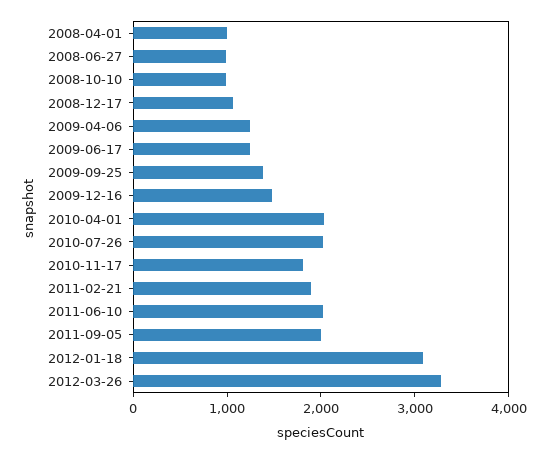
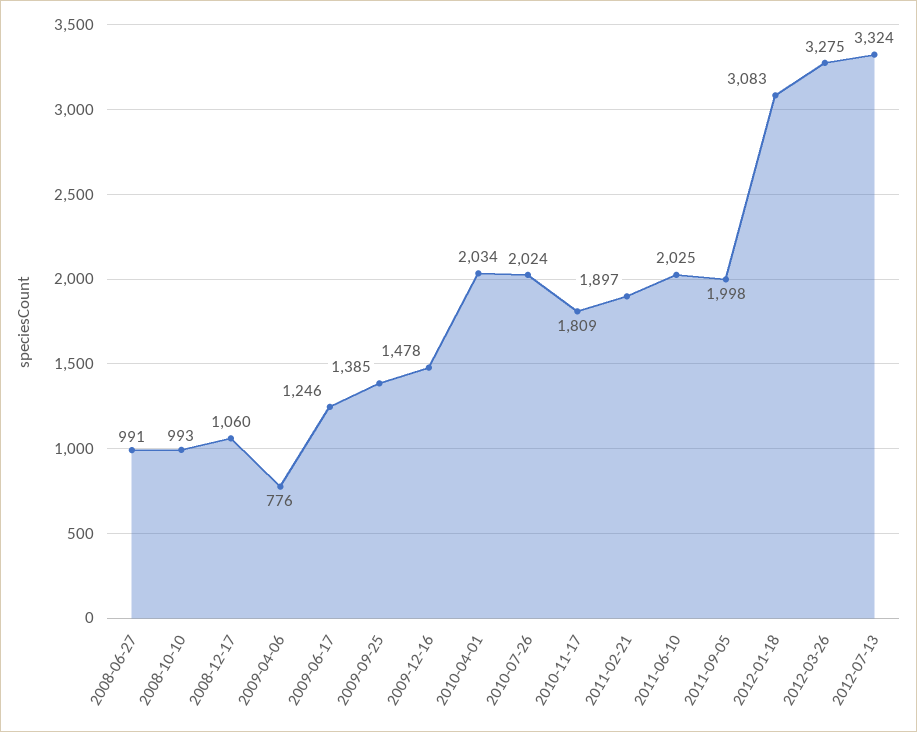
2008-04-01: 1000 -> none
2009-04-06: 1200 -> 776
2012-07-13: none -> 3324

